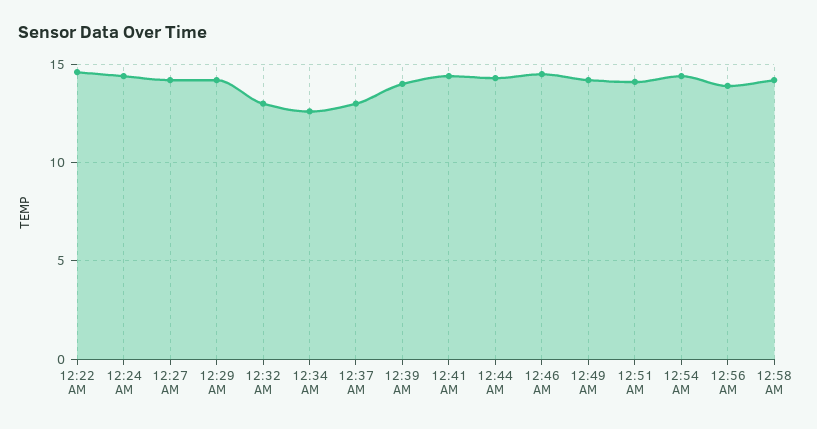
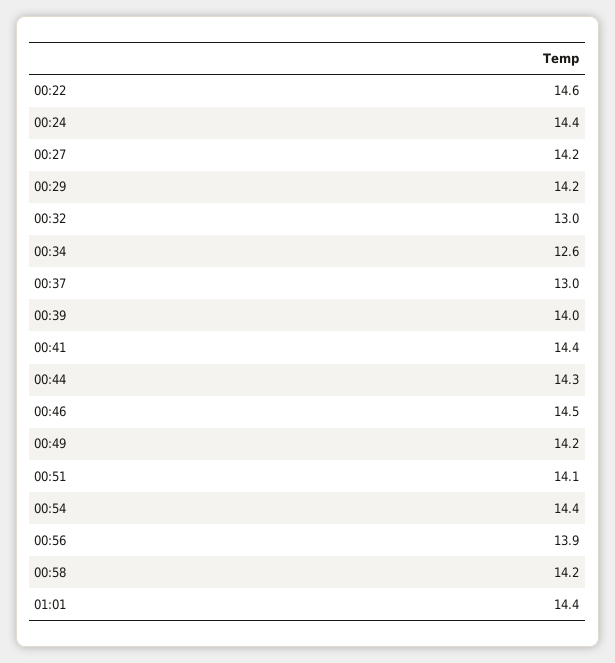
01:01: none -> 14.4

